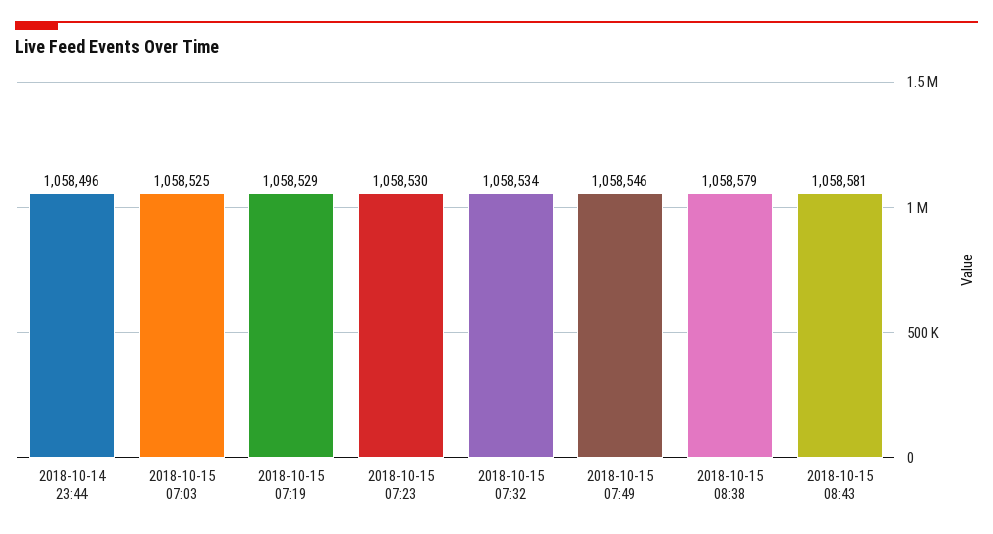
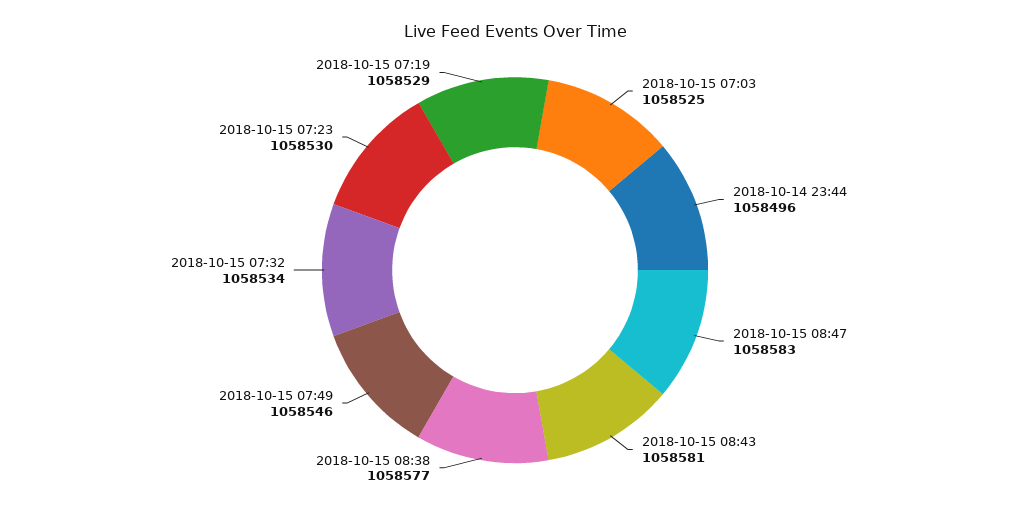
2018-10-15 08:38: 1058579 -> 1058577
2018-10-15 08:47: none -> 1058583

